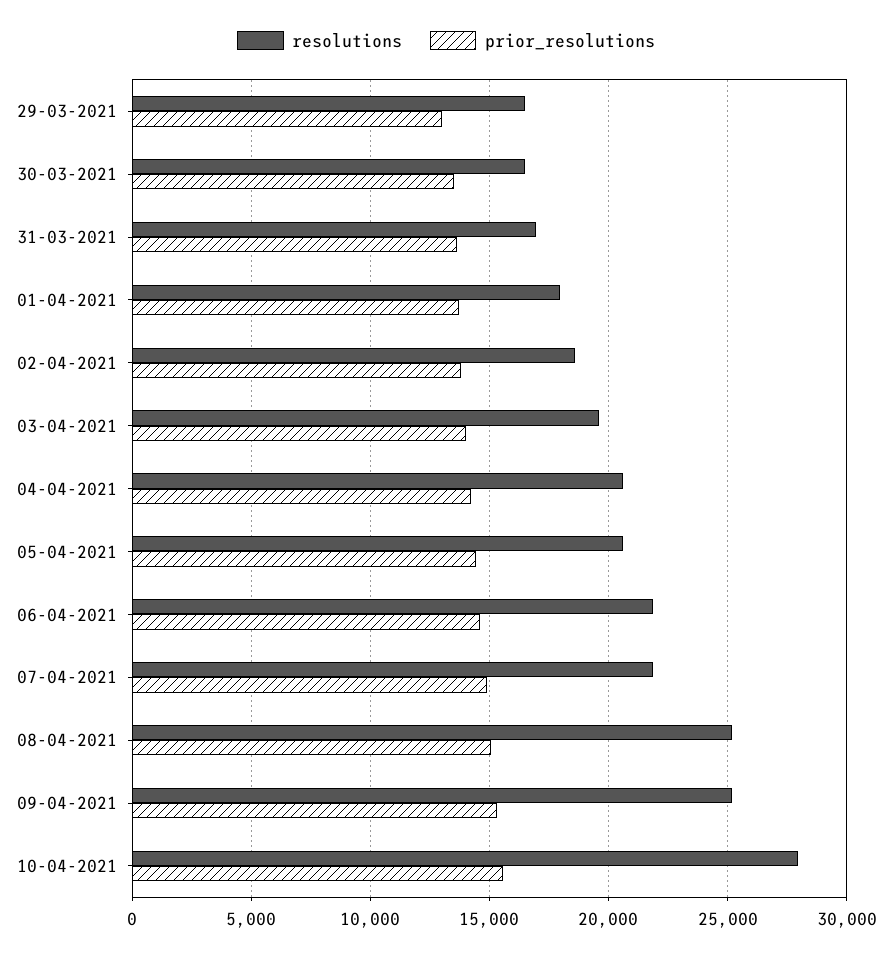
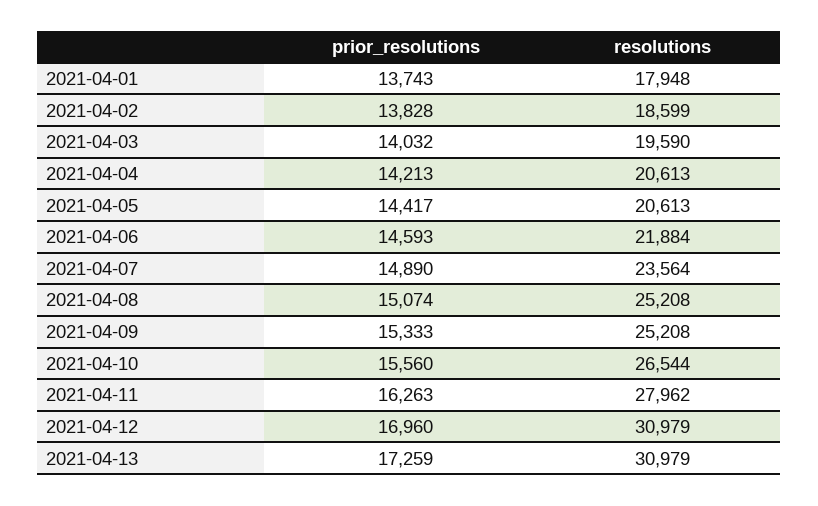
resolutions, 29-03-2021: 16500 -> none
prior_resolutions, 29-03-2021: 13000 -> none
resolutions, 30-03-2021: 16500 -> none
prior_resolutions, 30-03-2021: 13500 -> none
resolutions, 31-03-2021: 17000 -> none
prior_resolutions, 31-03-2021: 13500 -> none
resolutions, 07-04-2021: 22000 -> 23564
resolutions, 10-04-2021: 28000 -> 26544
prior_resolutions, 2021-04-11: none -> 16263
resolutions, 2021-04-11: none -> 27962
prior_resolutions, 2021-04-12: none -> 16960
resolutions, 2021-04-12: none -> 30979
prior_resolutions, 2021-04-13: none -> 17259
resolutions, 2021-04-13: none -> 30979

